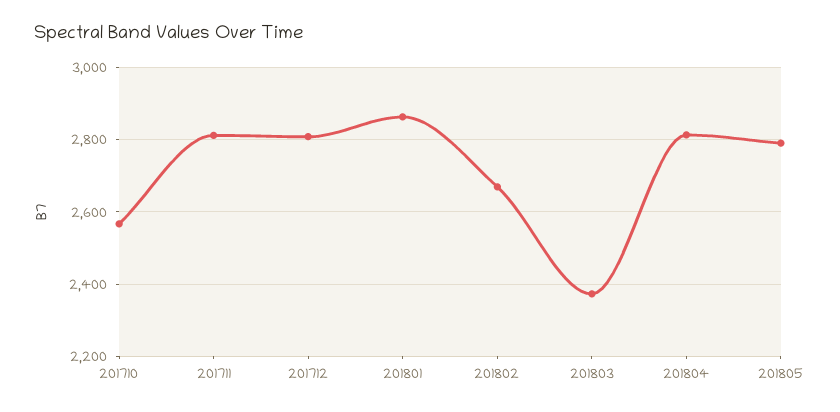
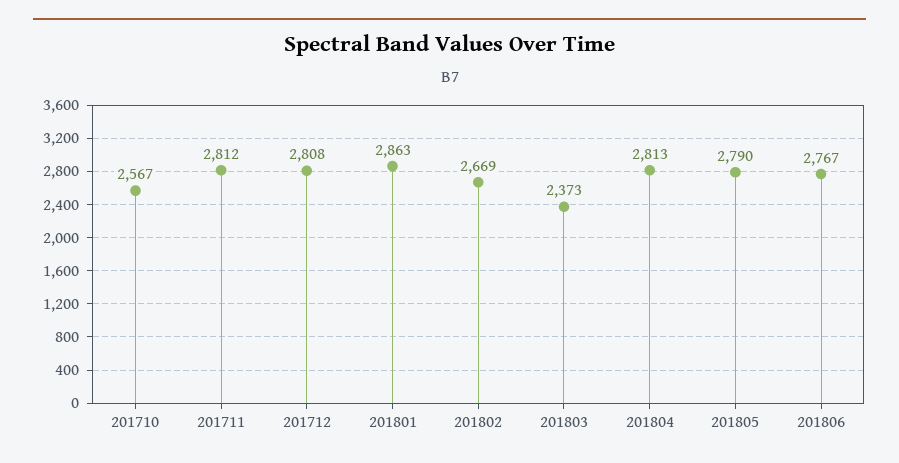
201806: none -> 2767

